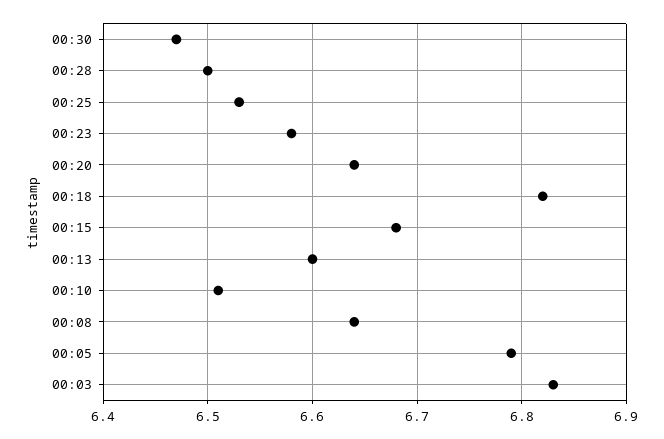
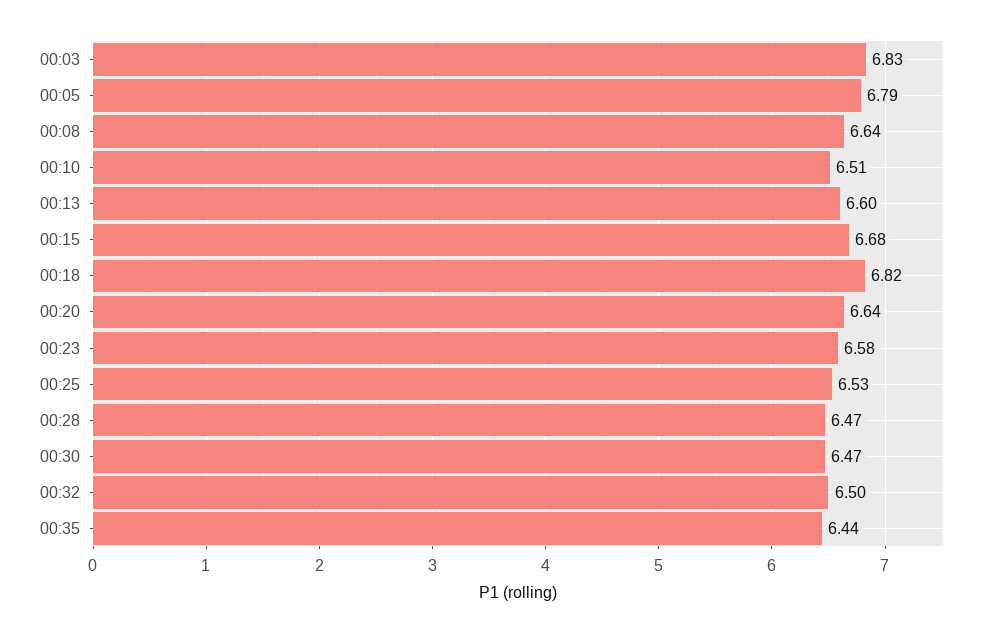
00:28: 6.5 -> 6.47
00:32: none -> 6.5
00:35: none -> 6.44

